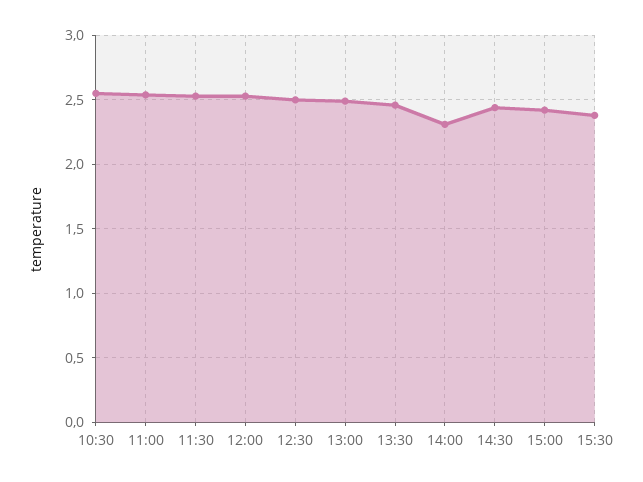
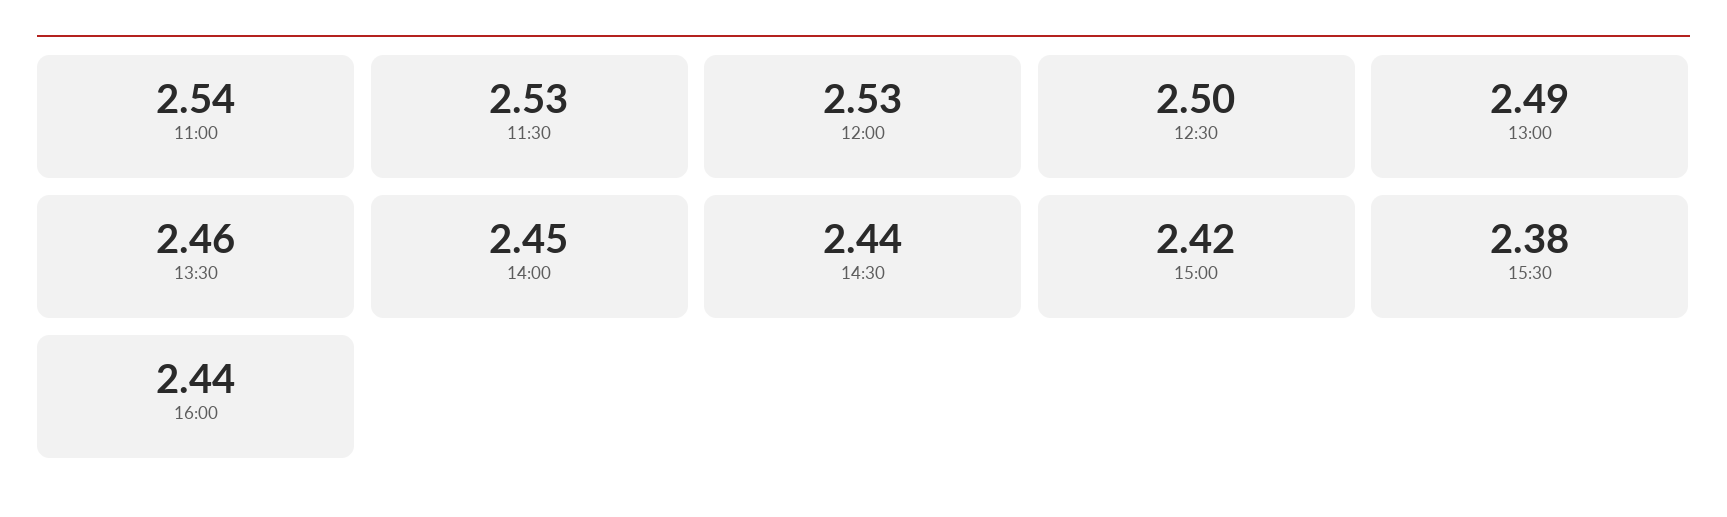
10:30: 2.55 -> none
14:00: 2.3 -> 2.45
16:00: none -> 2.44

